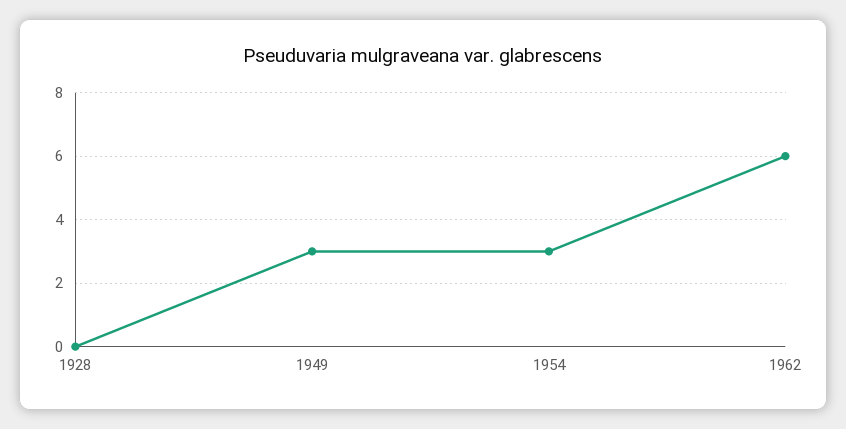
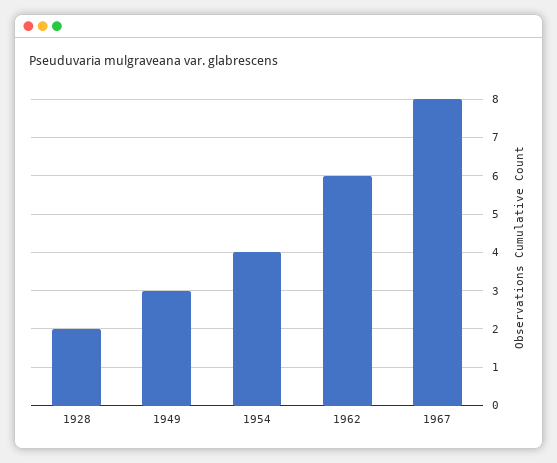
1928: 0 -> 2
1954: 3 -> 4
1967: none -> 8

